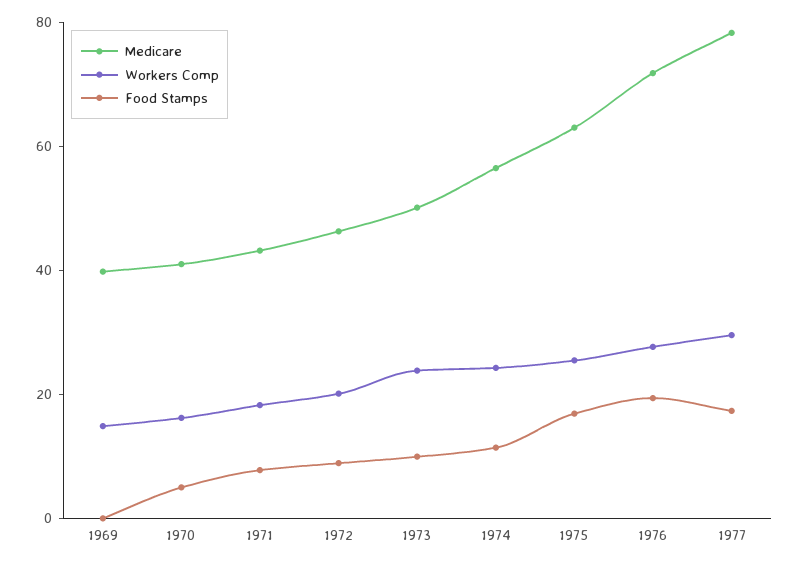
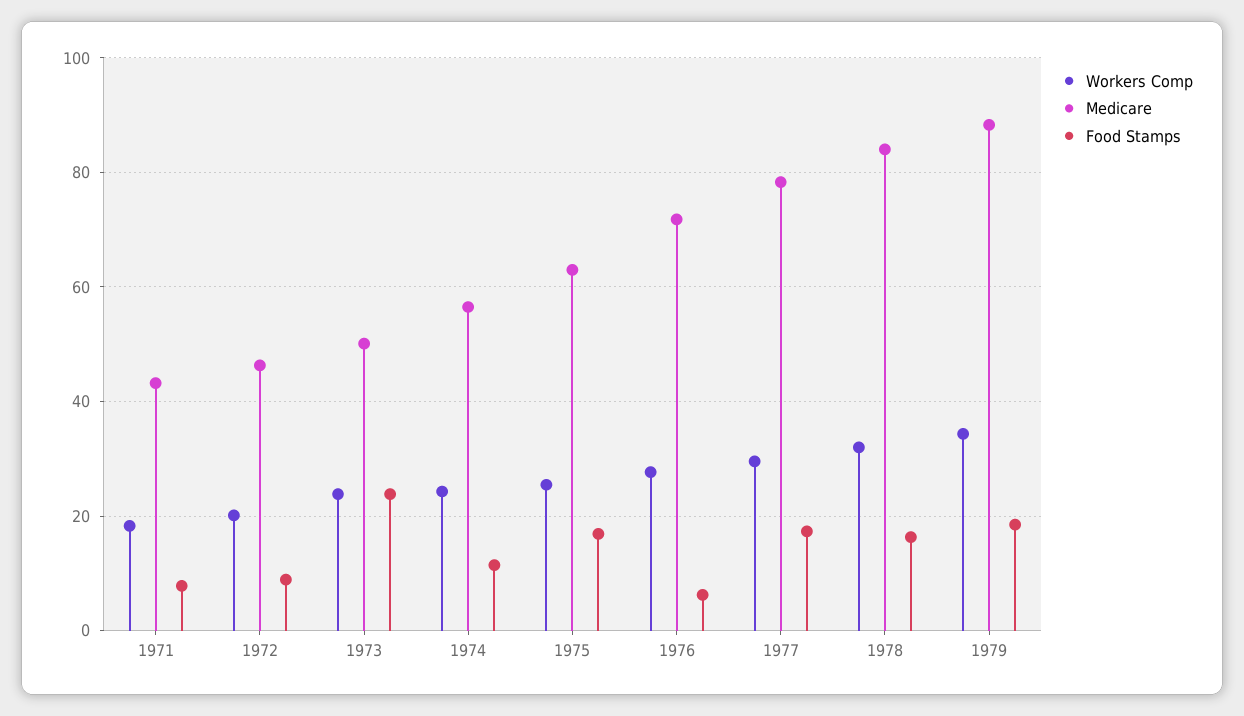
Medicare, 1969: 40 -> none
Workers Comp, 1969: 15 -> none
Food Stamps, 1969: 0 -> none
Medicare, 1970: 40 -> none
Workers Comp, 1970: 15 -> none
Food Stamps, 1970: 5 -> none
Food Stamps, 1973: 10 -> 24
Food Stamps, 1976: 20 -> 6
Workers Comp, 1978: none -> 32
Medicare, 1978: none -> 84
Food Stamps, 1978: none -> 16
Workers Comp, 1979: none -> 34
Medicare, 1979: none -> 88
Food Stamps, 1979: none -> 18

